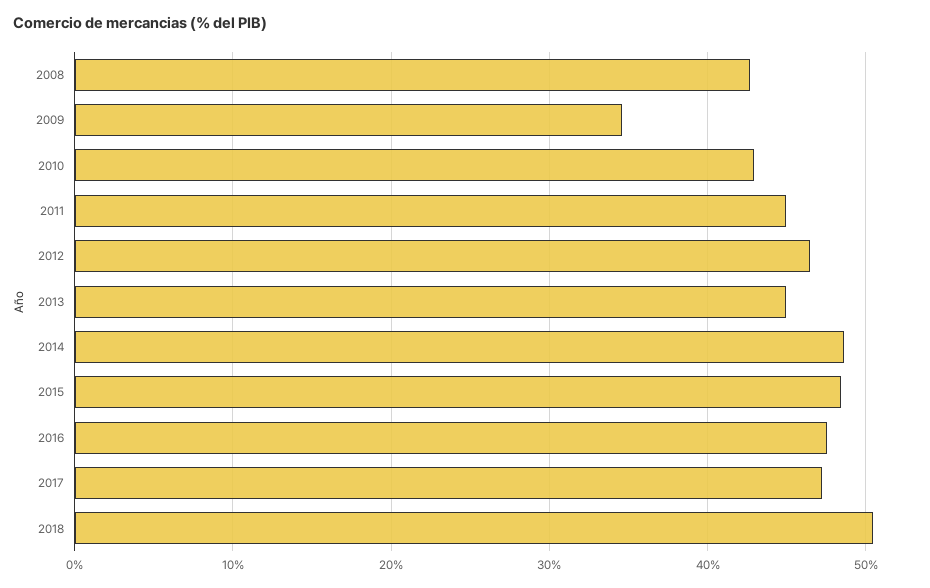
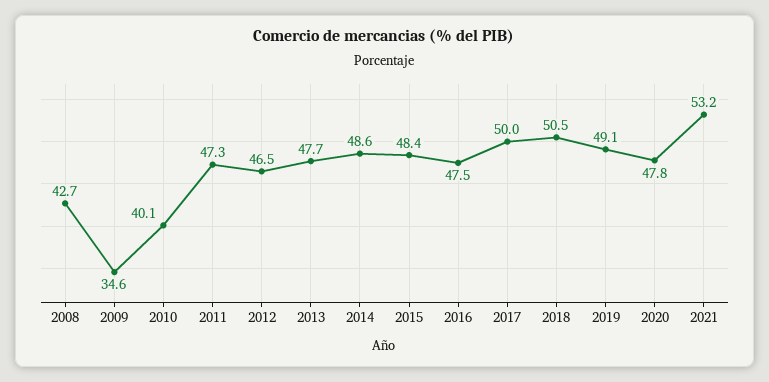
2010: 43 -> 40.1
2011: 45 -> 47.3
2013: 45 -> 47.7
2017: 47 -> 50
2019: none -> 49.1
2020: none -> 47.8
2021: none -> 53.2

